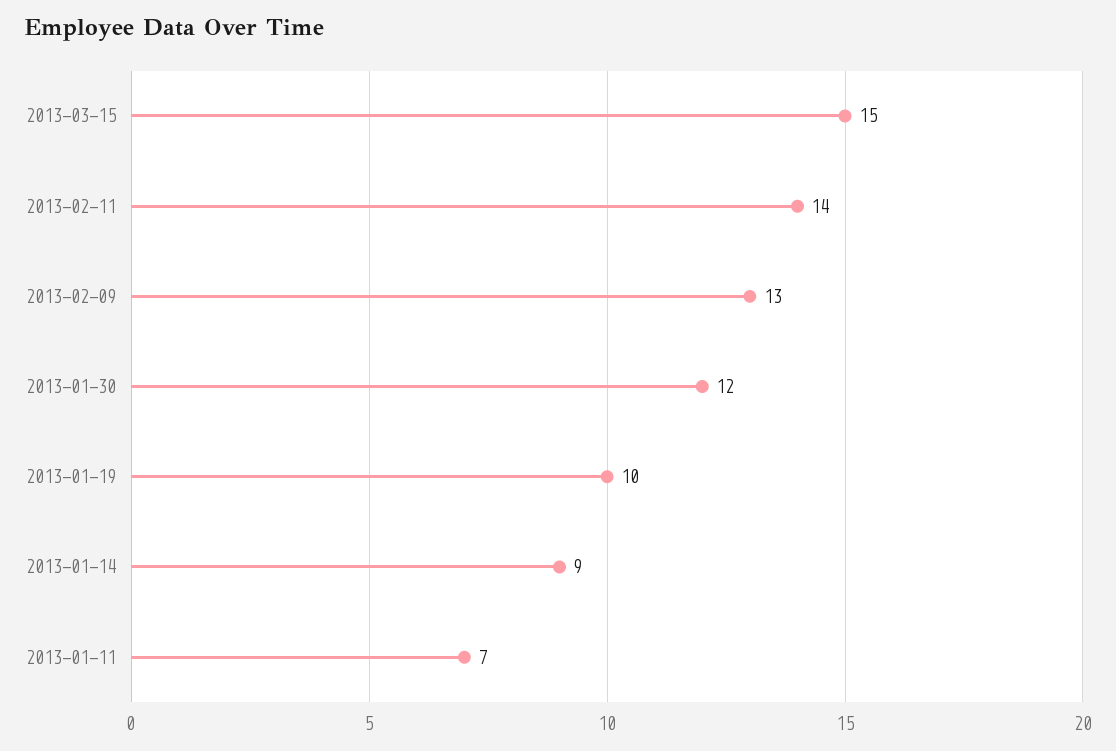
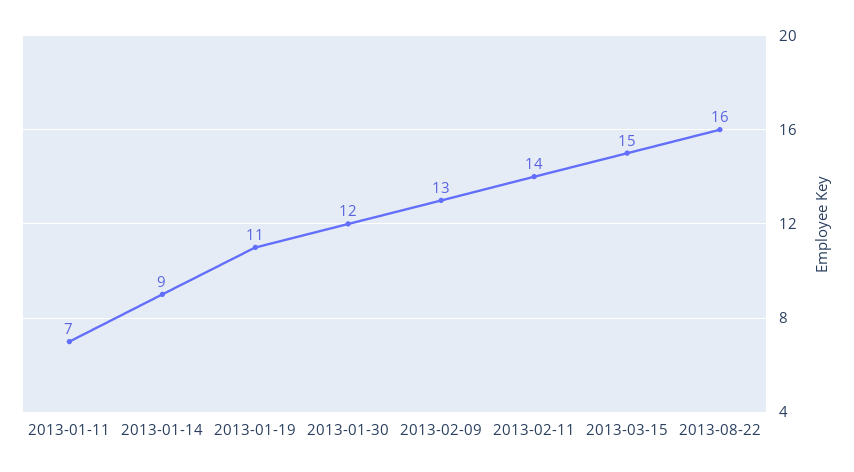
2013-01-19: 10 -> 11
2013-08-22: none -> 16

